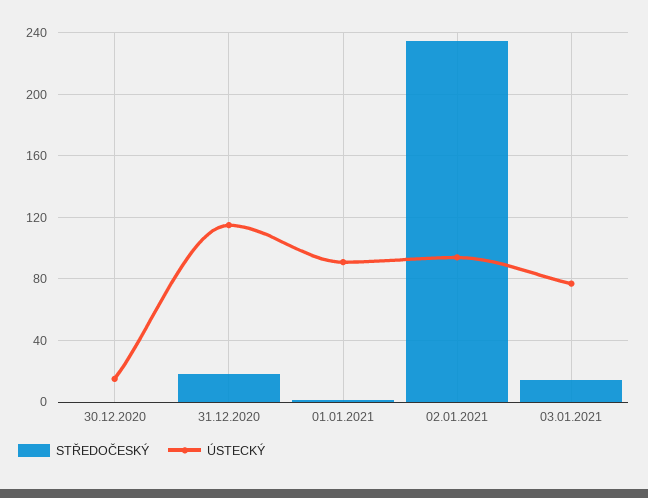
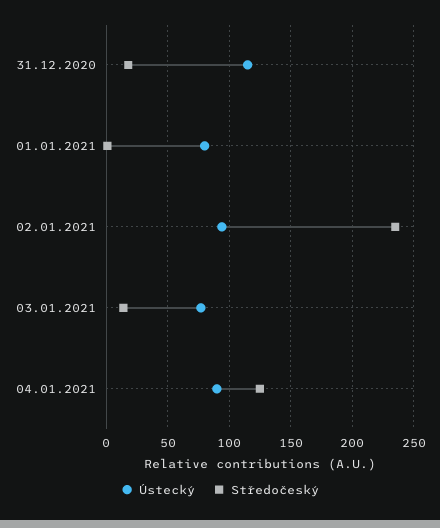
STŘEDOČESKÝ, 30.12.2020: 0 -> none
ÚSTECKÝ, 30.12.2020: 15 -> none
ÚSTECKÝ, 01.01.2021: 90 -> 80
ÚSTECKÝ, 04.01.2021: none -> 90
STŘEDOČESKÝ, 04.01.2021: none -> 125

